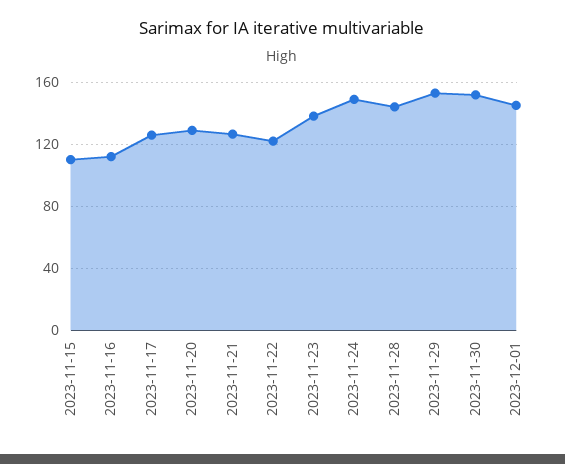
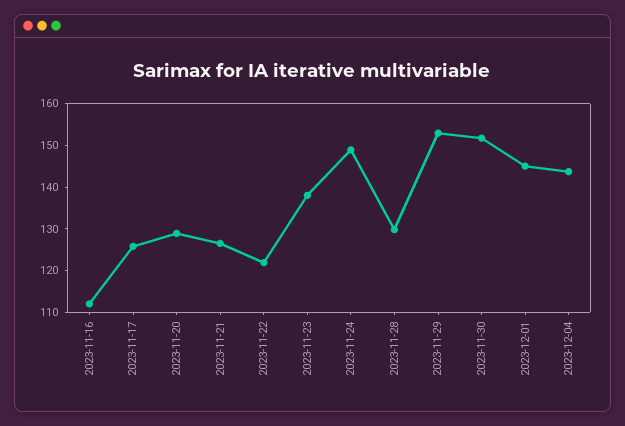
2023-11-15: 110 -> none
2023-11-28: 145 -> 130
2023-12-04: none -> 144

